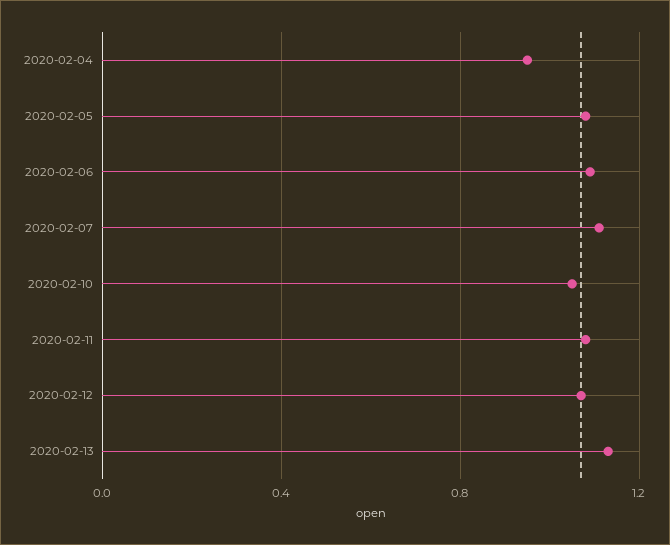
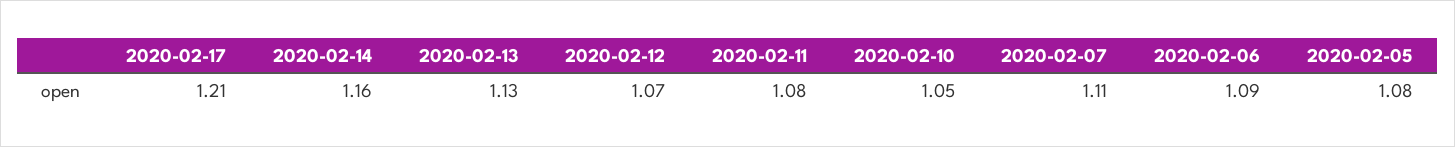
2020-02-04: 0.95 -> none
2020-02-17: none -> 1.21
2020-02-14: none -> 1.16

